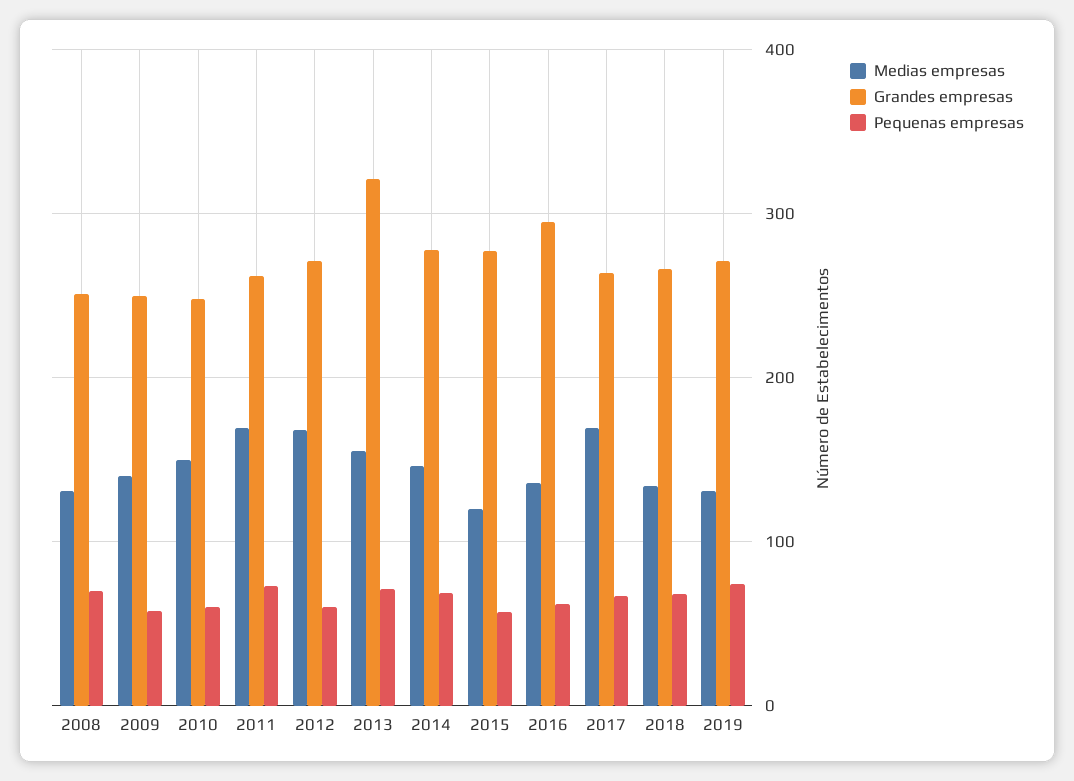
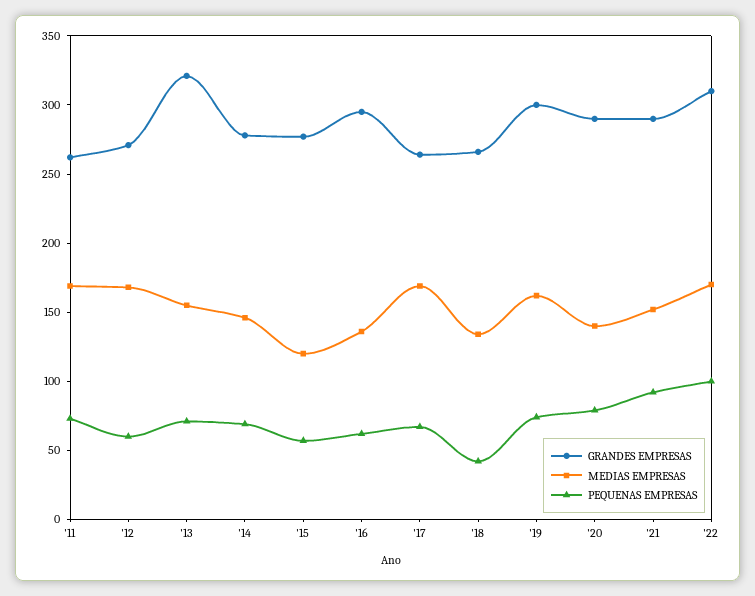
Medias empresas, 2008: 130 -> none
Grandes empresas, 2008: 250 -> none
Pequenas empresas, 2008: 70 -> none
Medias empresas, 2009: 140 -> none
Grandes empresas, 2009: 250 -> none
Pequenas empresas, 2009: 60 -> none
Medias empresas, 2010: 150 -> none
Grandes empresas, 2010: 250 -> none
Pequenas empresas, 2010: 60 -> none
Pequenas empresas, 2018: 70 -> 40
Medias empresas, 2019: 130 -> 160
Grandes empresas, 2019: 270 -> 300
Grandes empresas, '20: none -> 290
Medias empresas, '20: none -> 140
Pequenas empresas, '20: none -> 80
Grandes empresas, '21: none -> 290
Medias empresas, '21: none -> 150
Pequenas empresas, '21: none -> 90
Grandes empresas, '22: none -> 310
Medias empresas, '22: none -> 170
Pequenas empresas, '22: none -> 100

